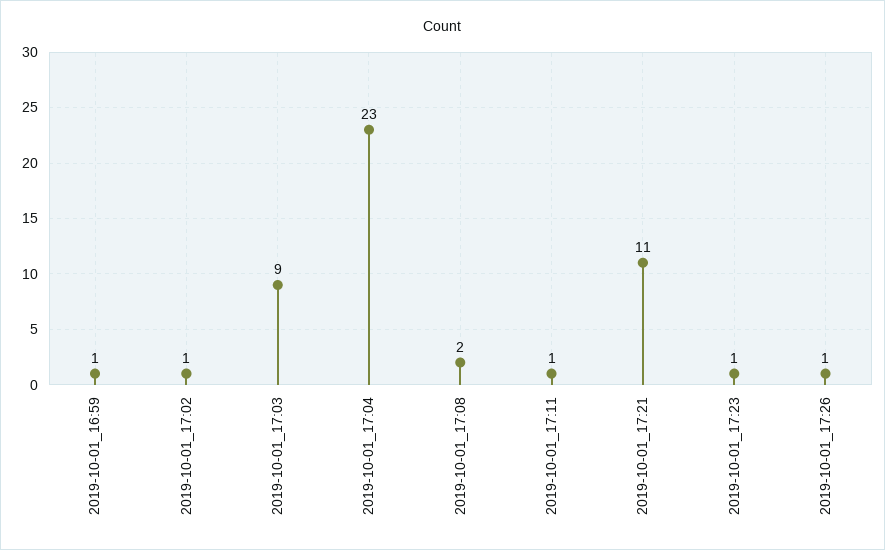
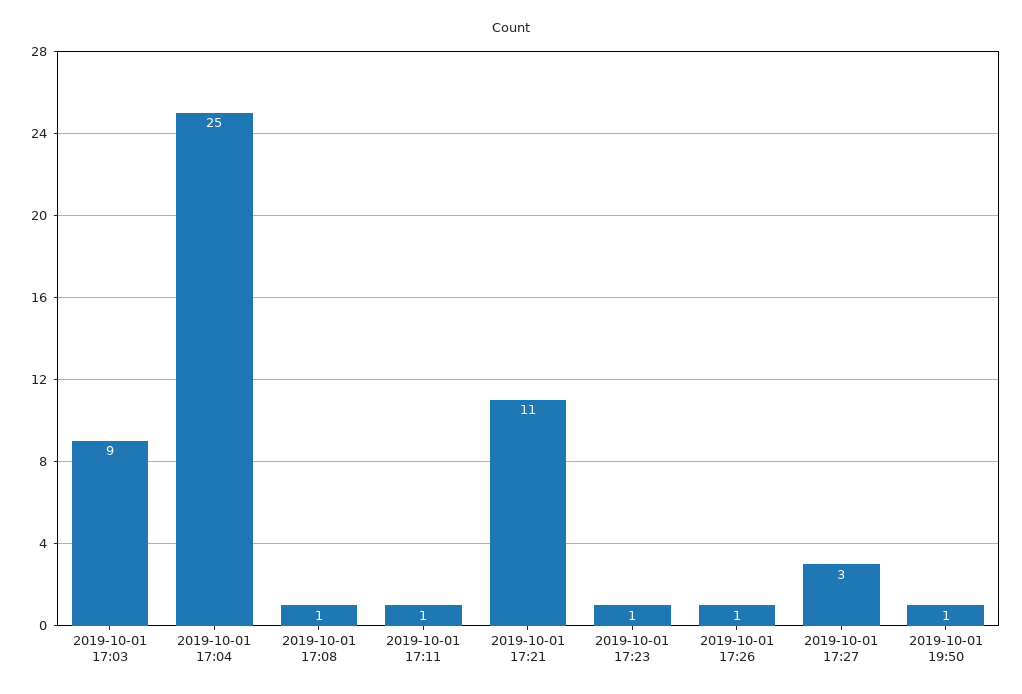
2019-10-01_16:59: 1 -> none
2019-10-01_17:02: 1 -> none
2019-10-01_17:04: 23 -> 25
2019-10-01_17:08: 2 -> 1
2019-10-01 17:27: none -> 3
2019-10-01 19:50: none -> 1

